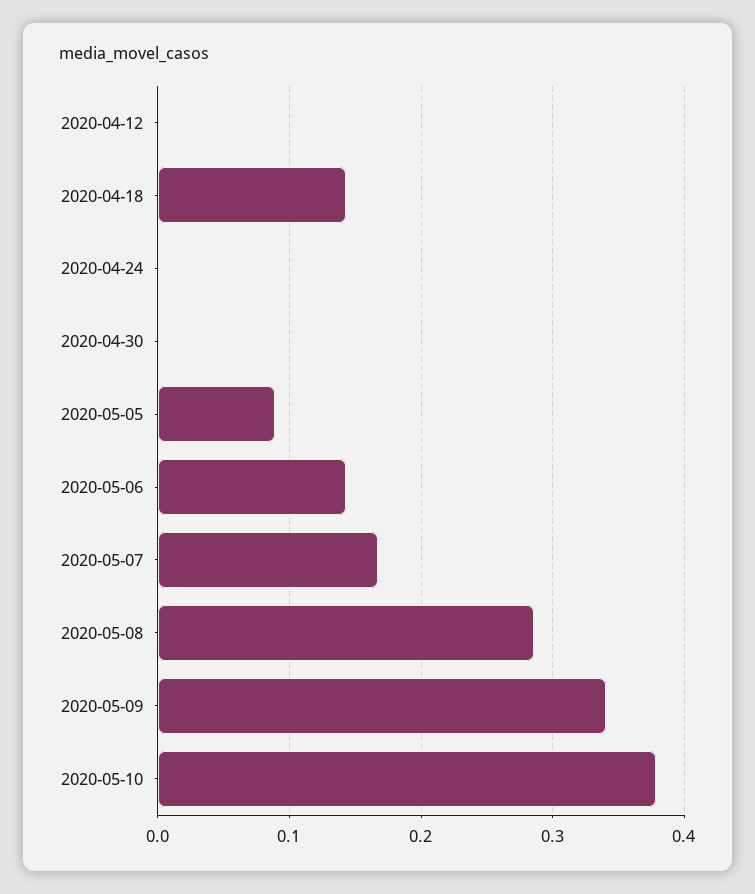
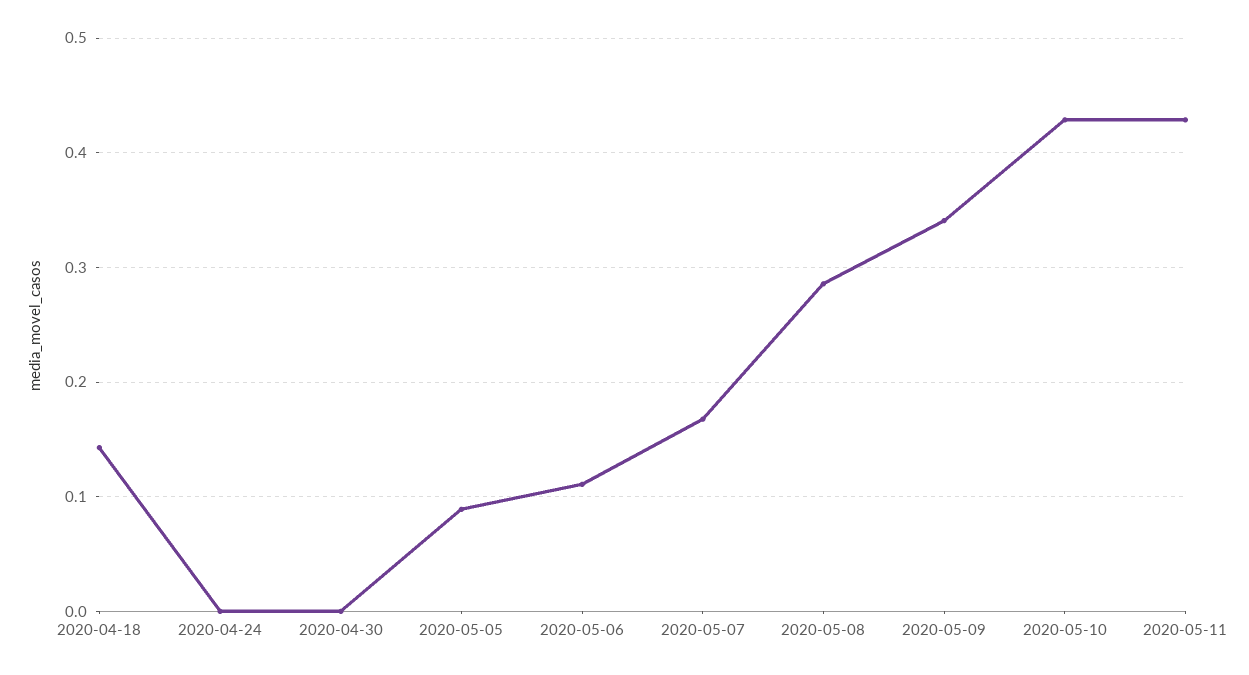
2020-04-12: 0 -> none
2020-05-06: 0.14 -> 0.11
2020-05-10: 0.38 -> 0.43
2020-05-11: none -> 0.43

